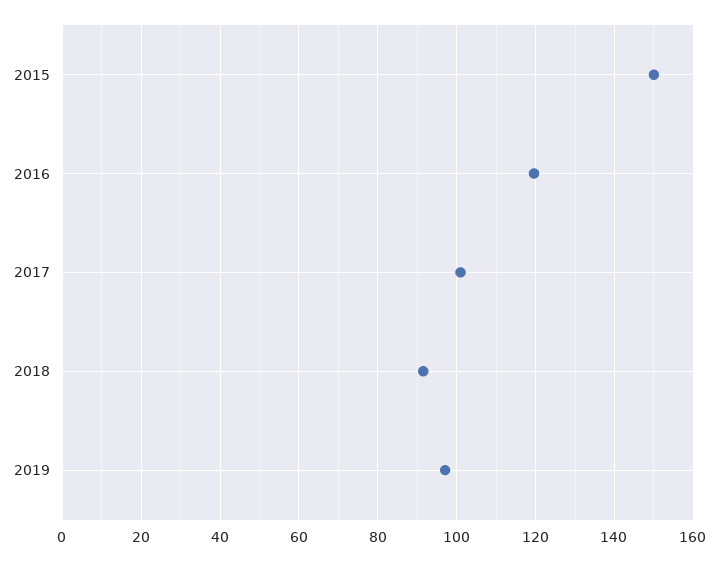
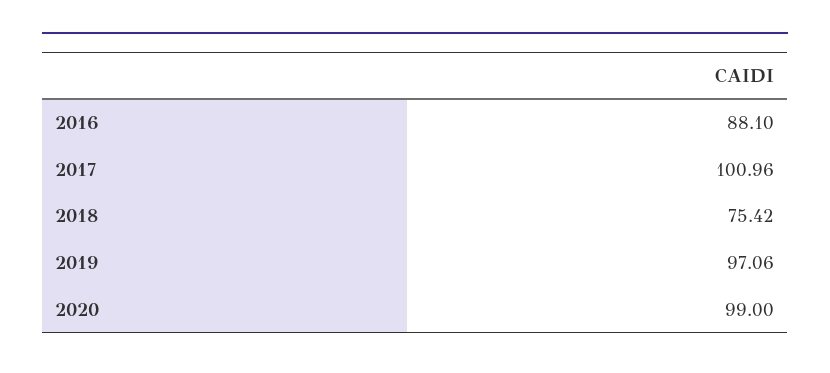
2015: 150 -> none
2016: 120 -> 88.1
2018: 92 -> 75.42
2020: none -> 99

